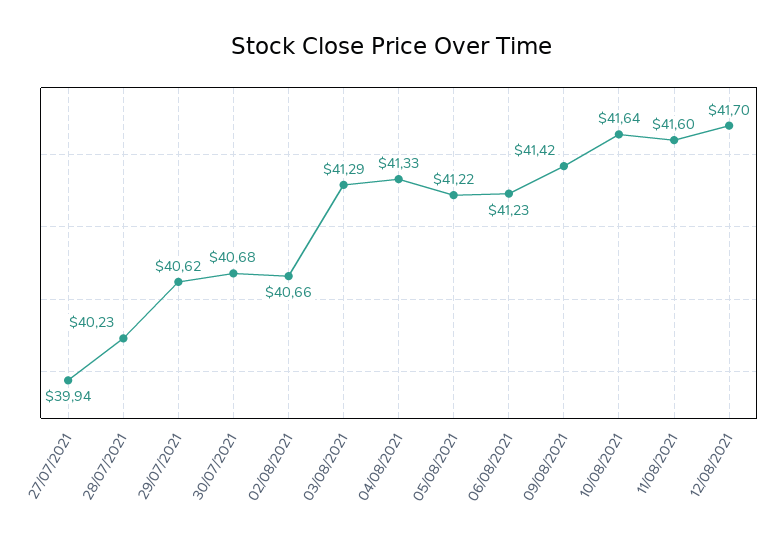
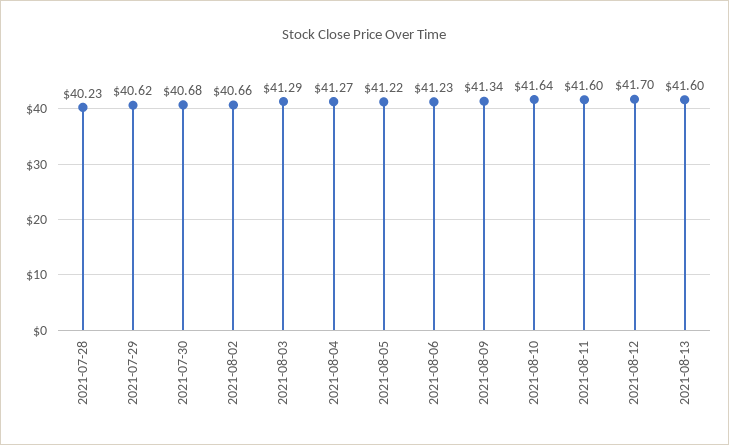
27/07/2021: 39.94 -> none
04/08/2021: 41.33 -> 41.27
09/08/2021: 41.42 -> 41.34
2021-08-13: none -> 41.6

